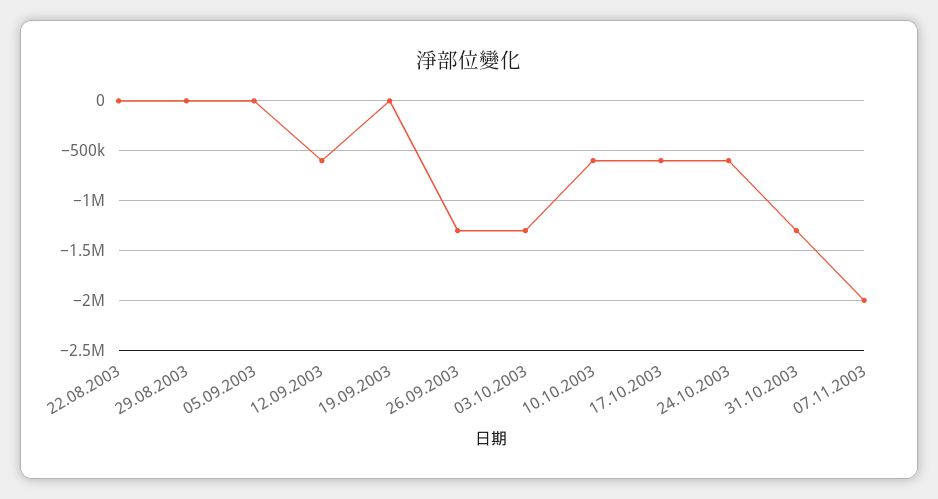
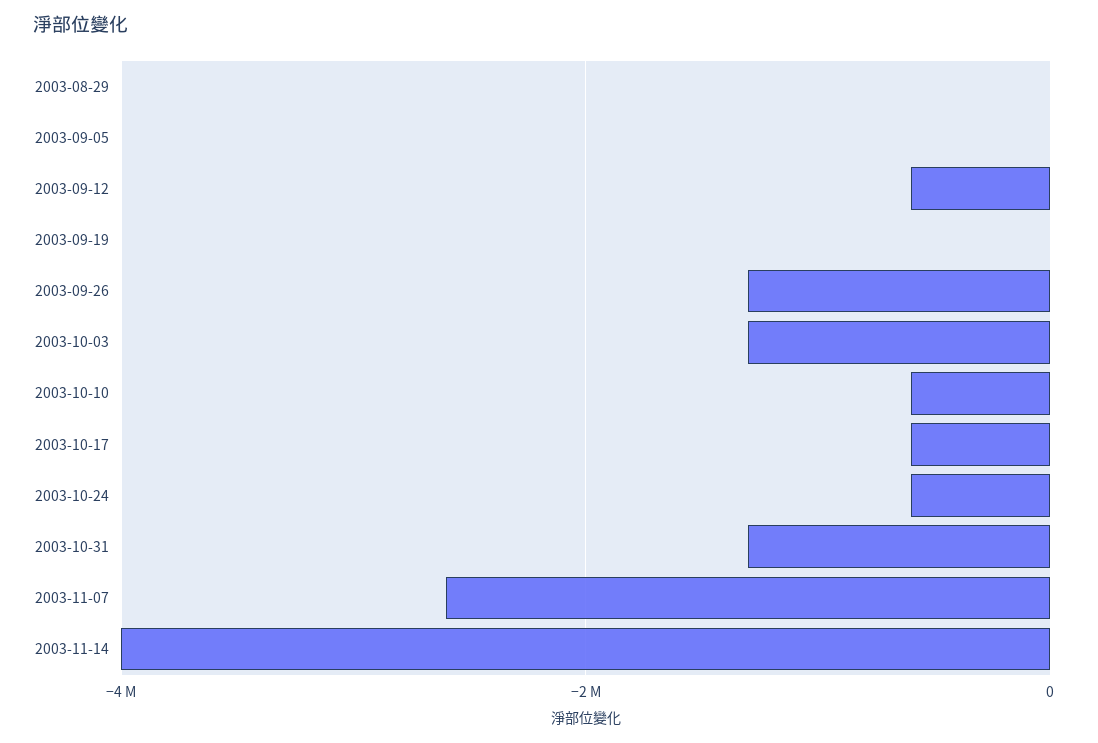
22.08.2003: 0 -> none
07.11.2003: -2000000 -> -2600000
2003-11-14: none -> -4000000

